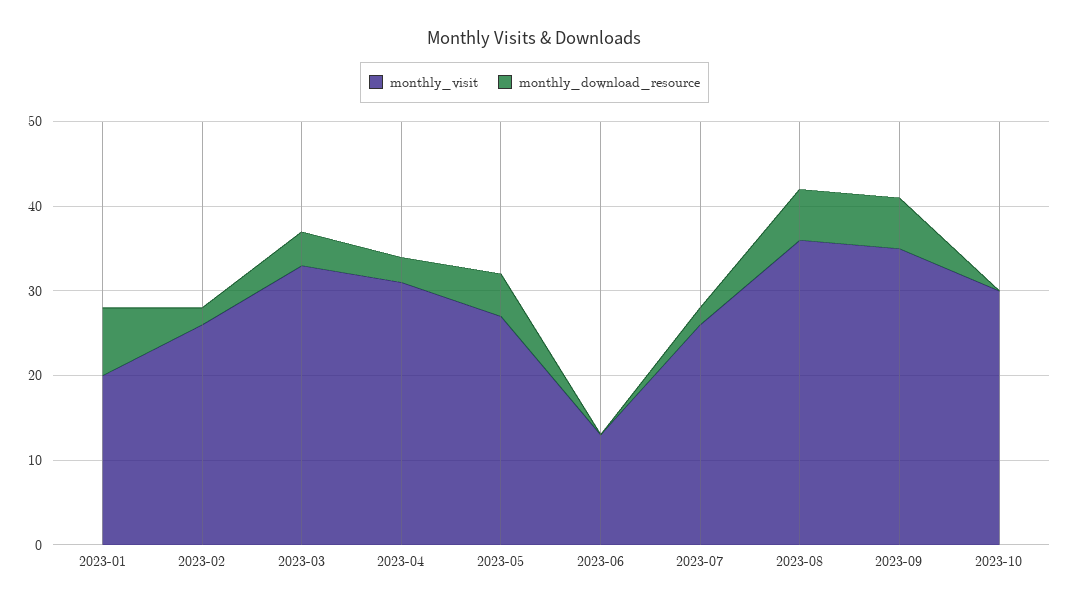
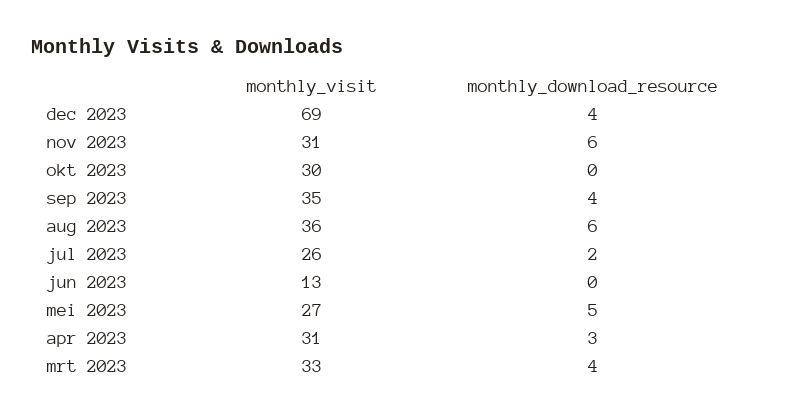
monthly_visit, 2023-01: 20 -> none
monthly_download_resource, 2023-01: 8 -> none
monthly_visit, 2023-02: 26 -> none
monthly_download_resource, 2023-02: 2 -> none
monthly_download_resource, 2023-09: 6 -> 4
monthly_visit, dec 2023: none -> 69
monthly_download_resource, dec 2023: none -> 4
monthly_visit, nov 2023: none -> 31
monthly_download_resource, nov 2023: none -> 6

